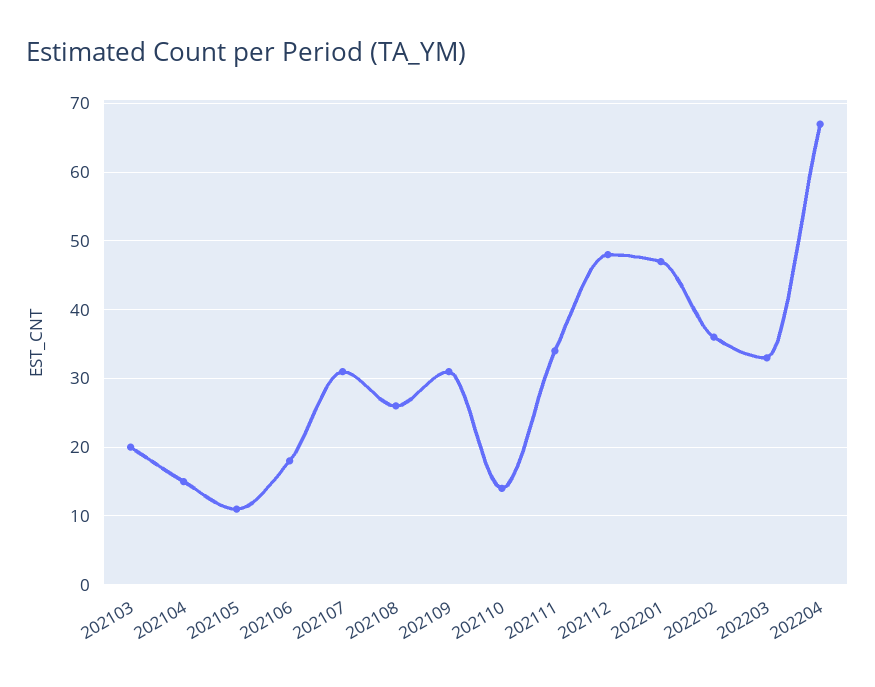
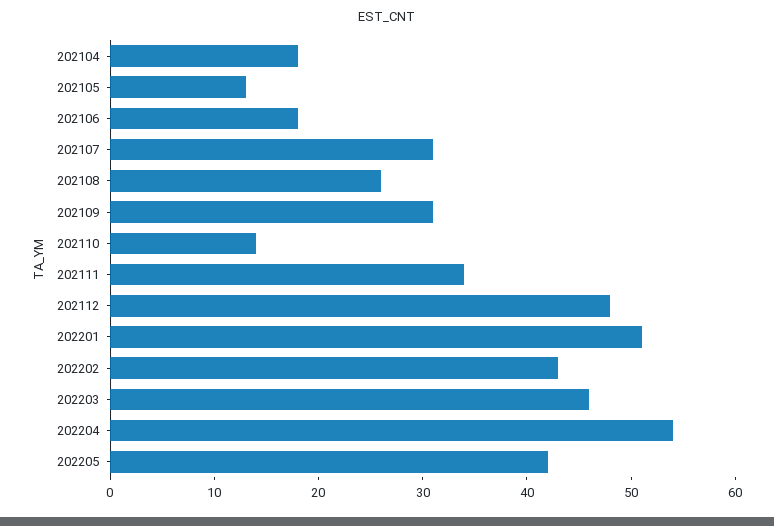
202103: 20 -> none
202104: 15 -> 18
202105: 11 -> 13
202201: 47 -> 51
202202: 36 -> 43
202203: 33 -> 46
202204: 67 -> 54
202205: none -> 42

